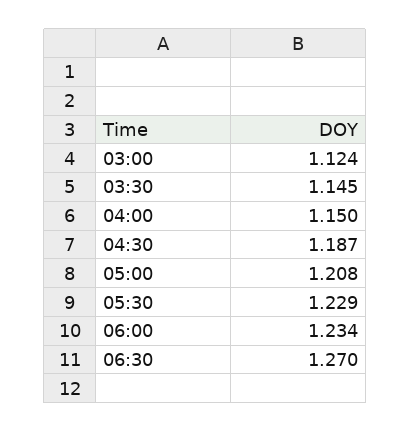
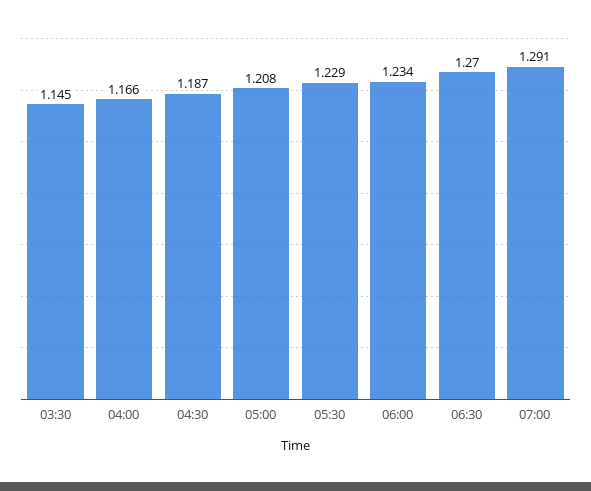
03:00: 1.124 -> none
04:00: 1.15 -> 1.166
07:00: none -> 1.291

